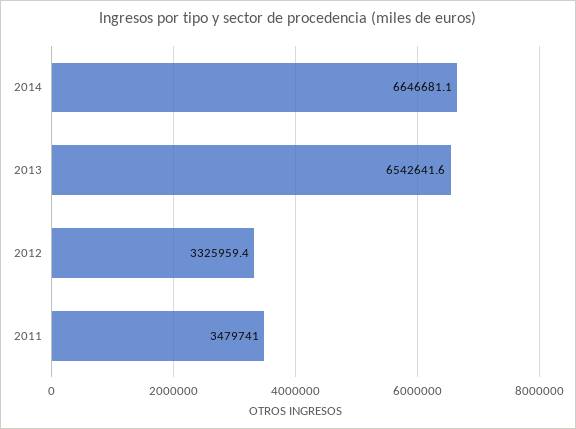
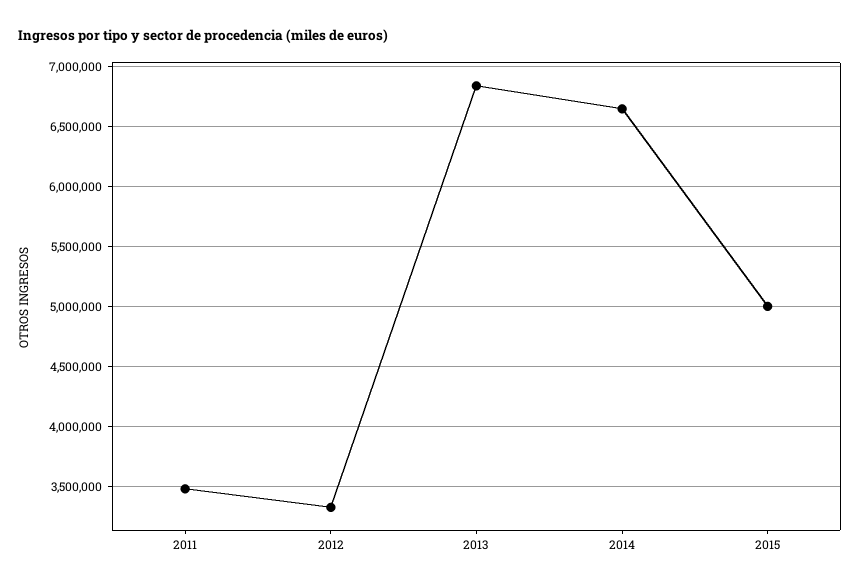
2013: 6542641.6 -> 6850000
2015: none -> 5000000

